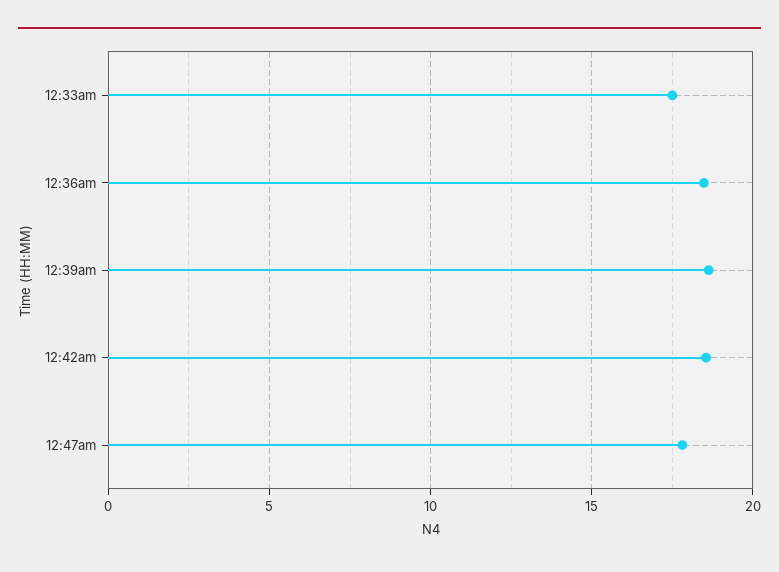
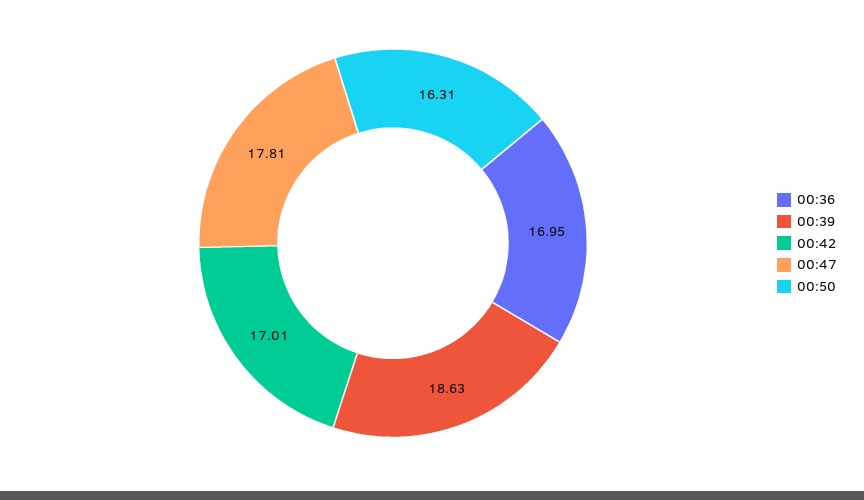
12:33am: 17.5 -> none
12:36am: 18.5 -> 16.95
12:42am: 18.5 -> 17.01
00:50: none -> 16.31

